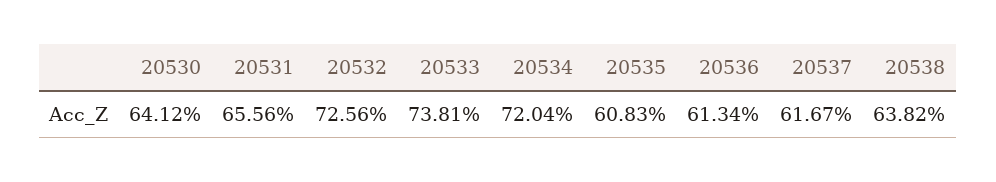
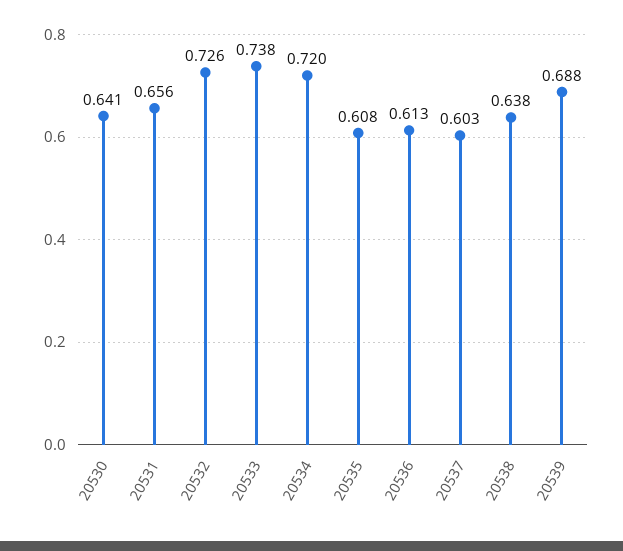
20537: 0.6167 -> 0.603
20539: none -> 0.688

